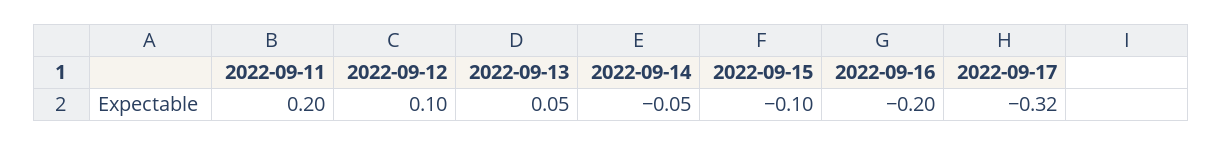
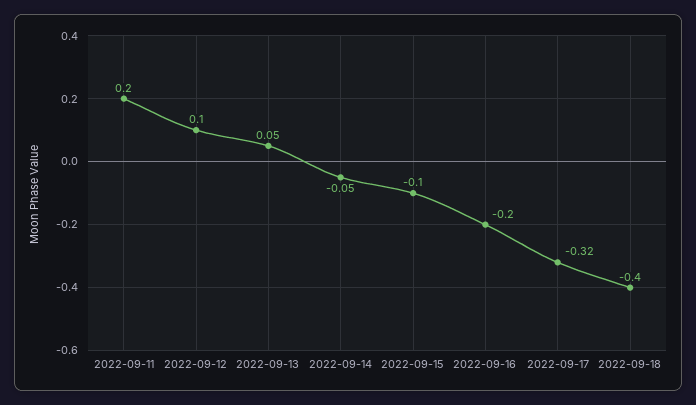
2022-09-18: none -> -0.4

